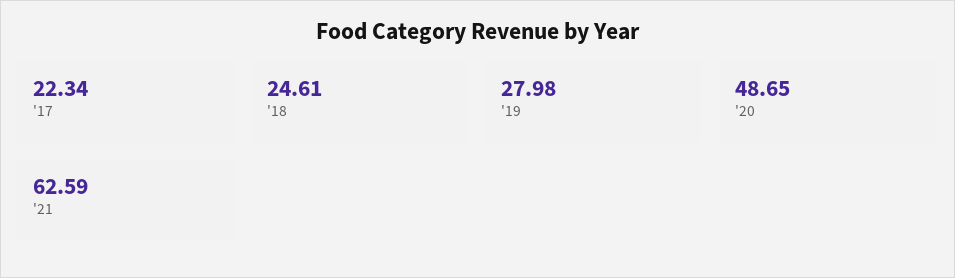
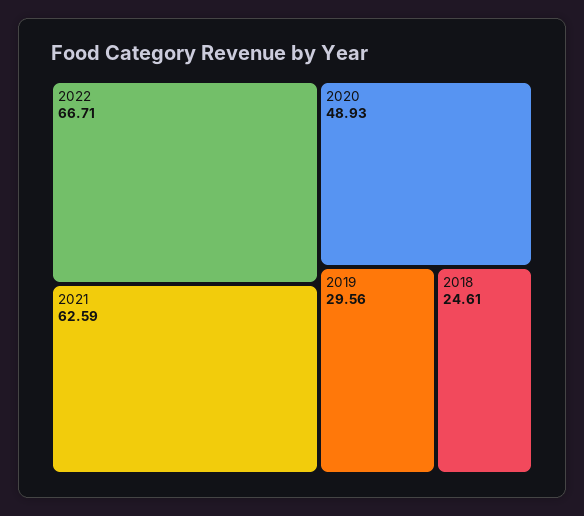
'17: 22.34 -> none
'19: 27.98 -> 29.56
'20: 48.65 -> 48.93
2022: none -> 66.71

